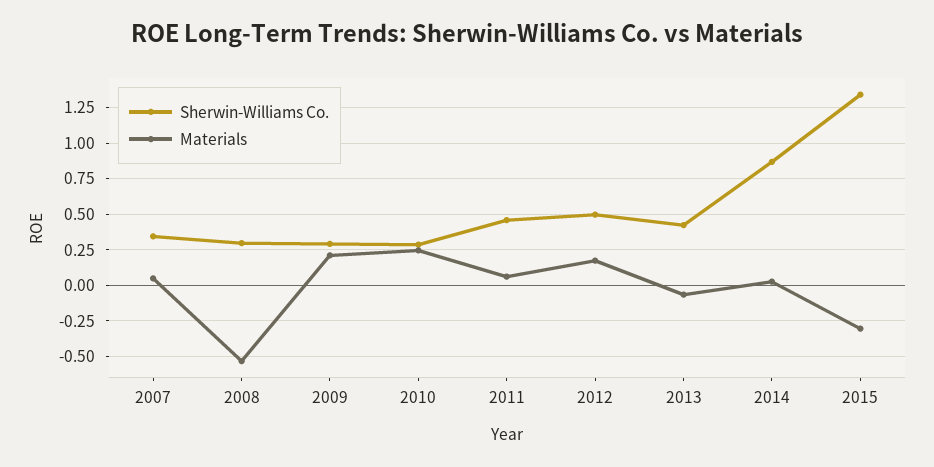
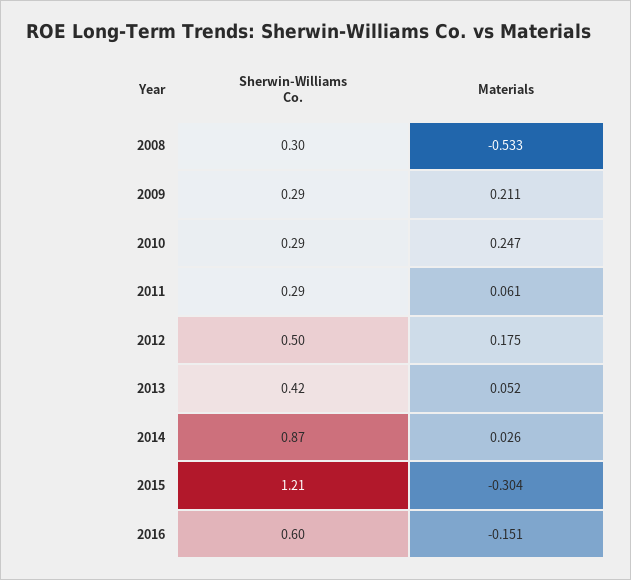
Sherwin-Williams Co., 2007: 0.35 -> none
Materials, 2007: 0.05 -> none
Sherwin-Williams Co., 2011: 0.45 -> 0.29
Materials, 2013: -0.05 -> 0.052
Sherwin-Williams Co., 2015: 1.35 -> 1.21
Sherwin-Williams Co., 2016: none -> 0.6
Materials, 2016: none -> -0.151

